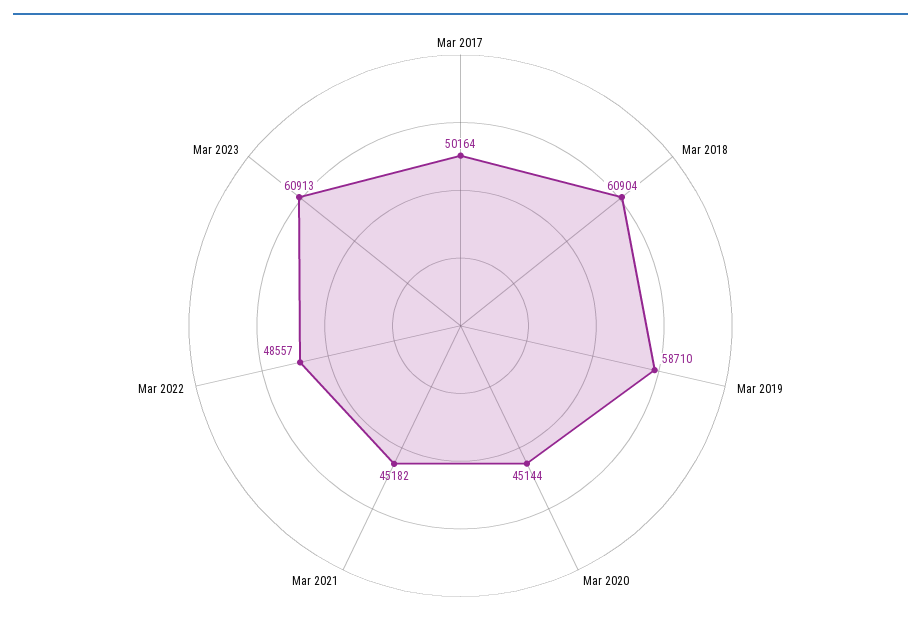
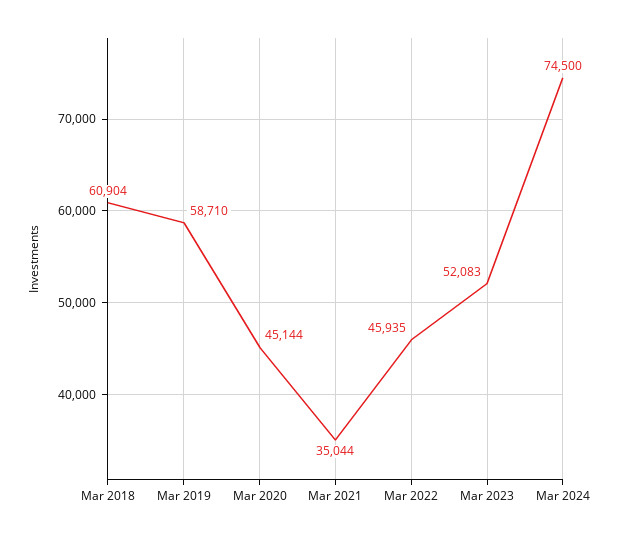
Mar 2017: 50164 -> none
Mar 2021: 45182 -> 35044
Mar 2022: 48557 -> 45935
Mar 2023: 60913 -> 52083
Mar 2024: none -> 74500

